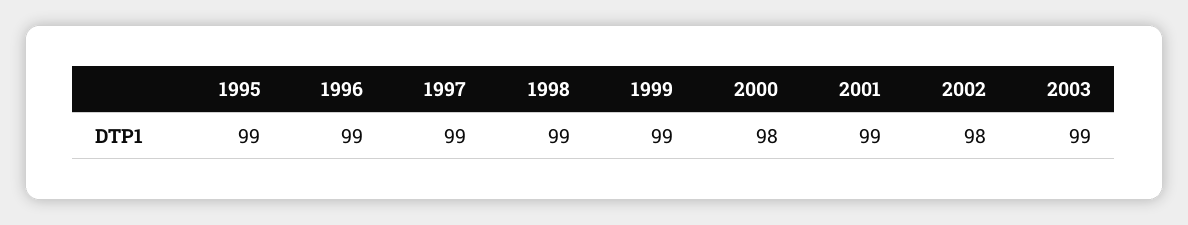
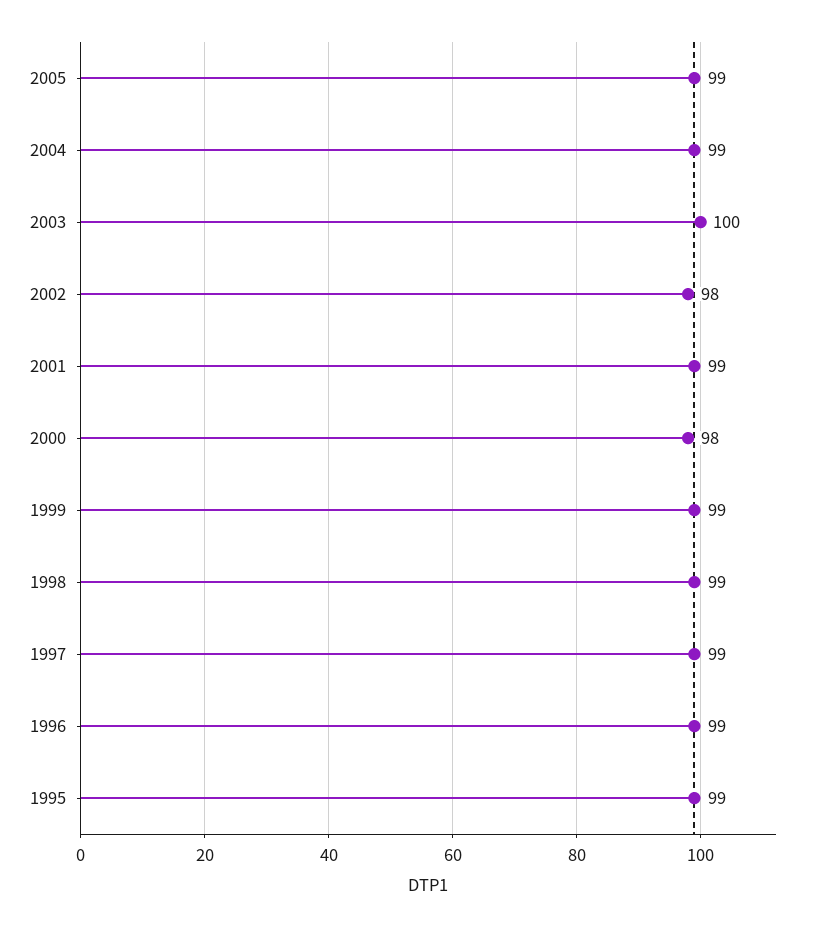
2003: 99 -> 100
2005: none -> 99
2004: none -> 99

